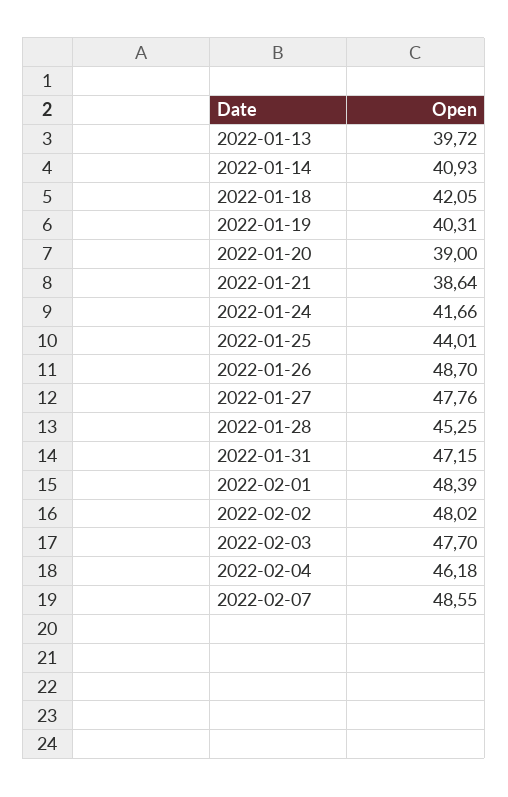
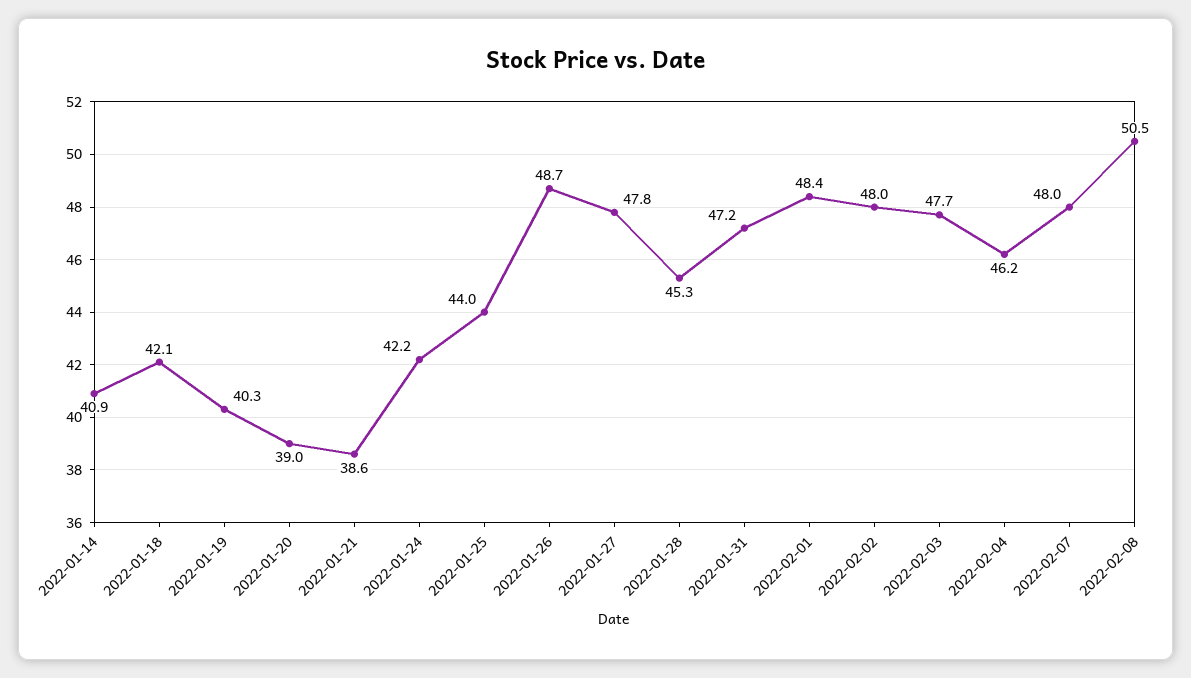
2022-01-13: 39.72 -> none
2022-01-24: 41.66 -> 42.2
2022-02-07: 48.55 -> 48
2022-02-08: none -> 50.5

